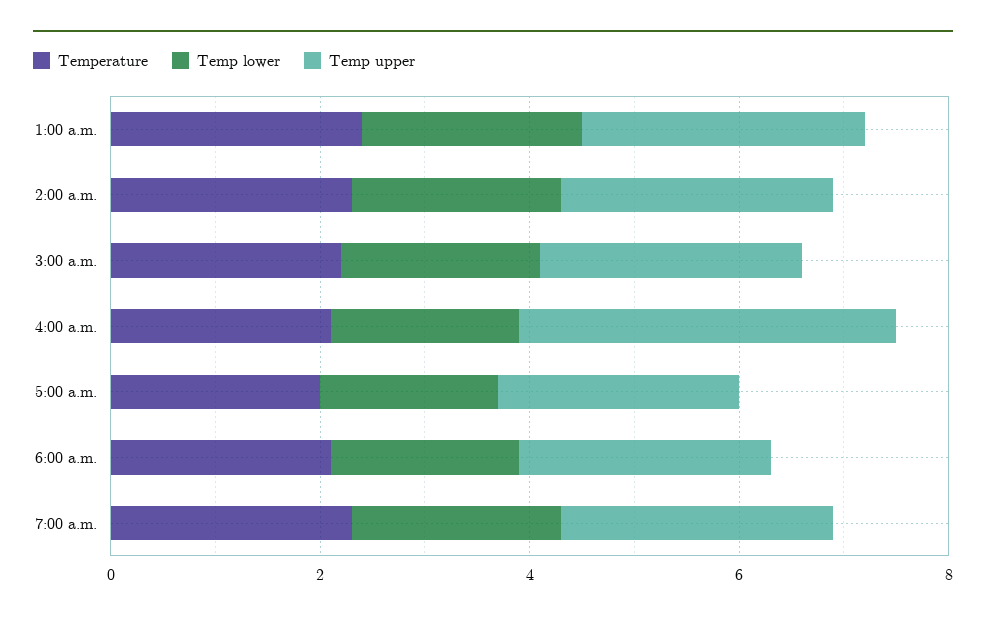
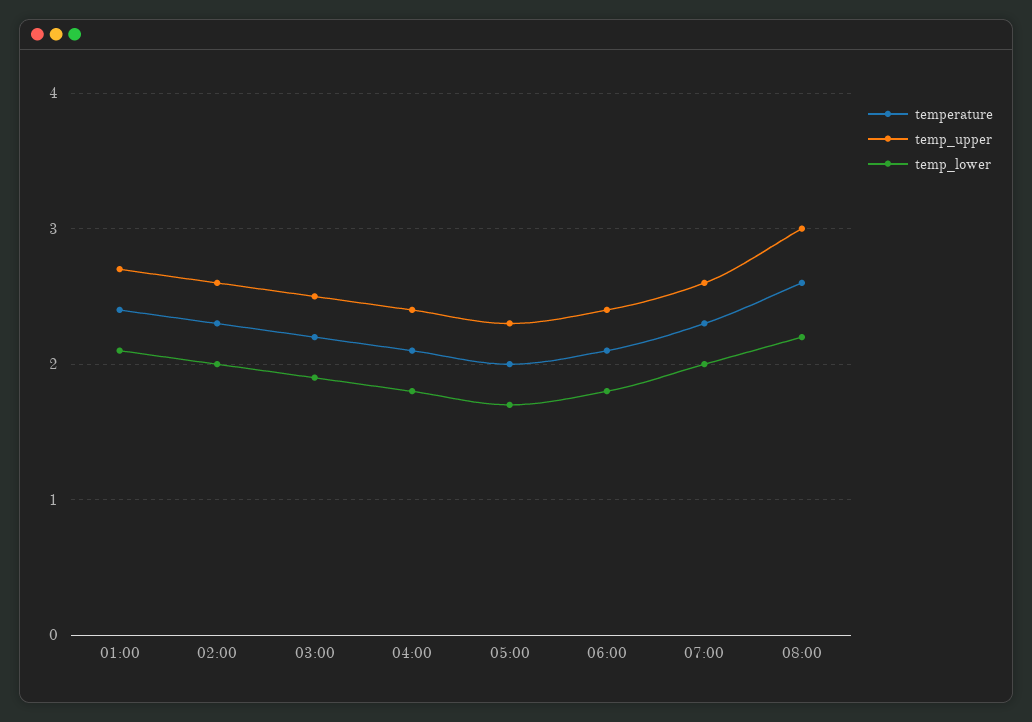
Temp upper, 4:00 a.m.: 3.5 -> 2.4
Temperature, 08:00: none -> 2.6
Temp upper, 08:00: none -> 3
Temp lower, 08:00: none -> 2.2

